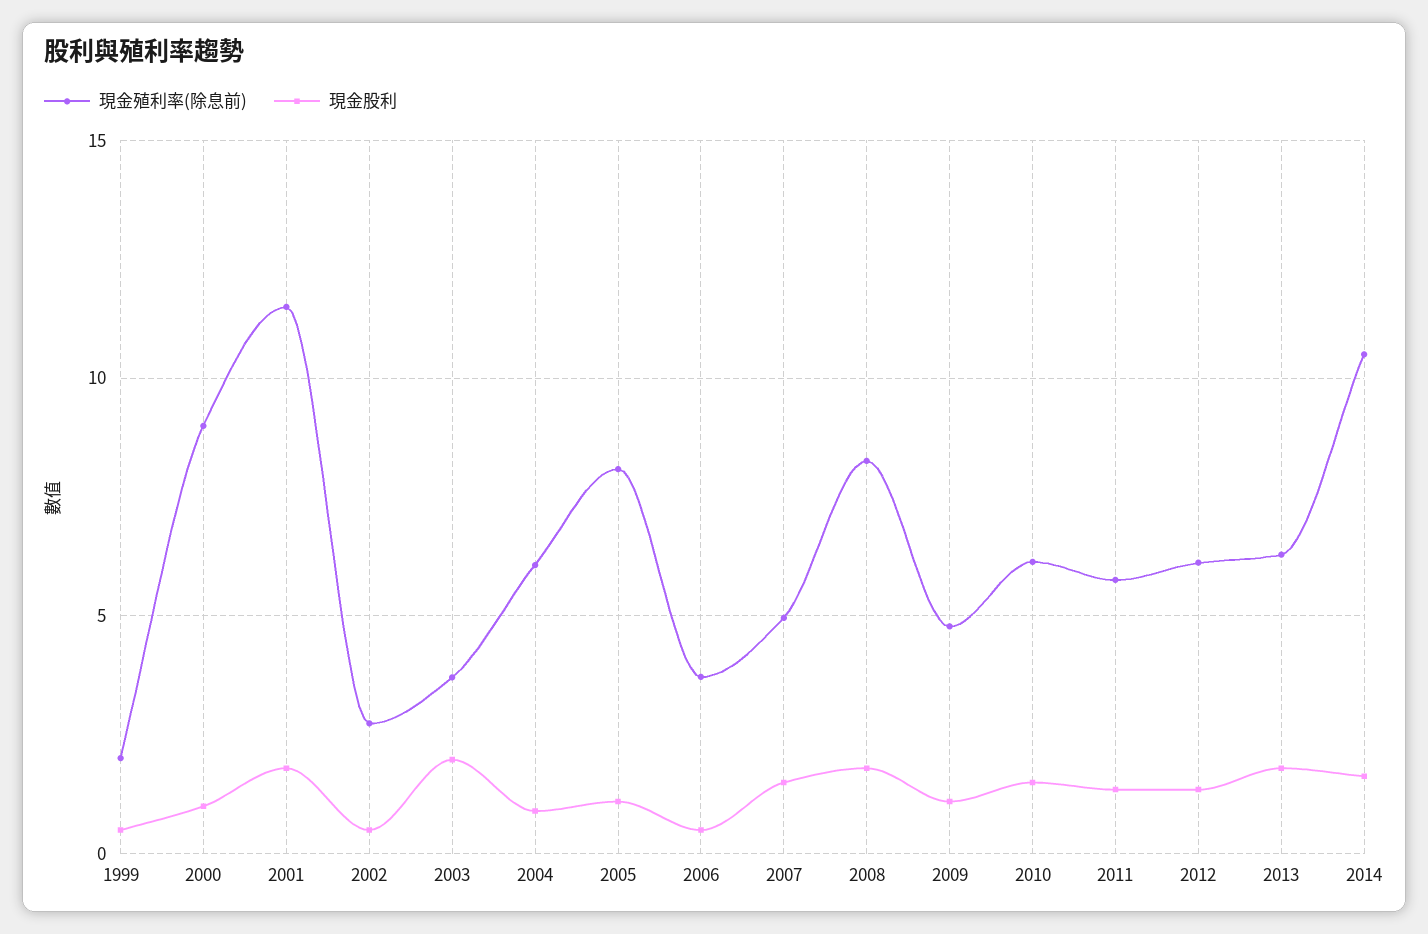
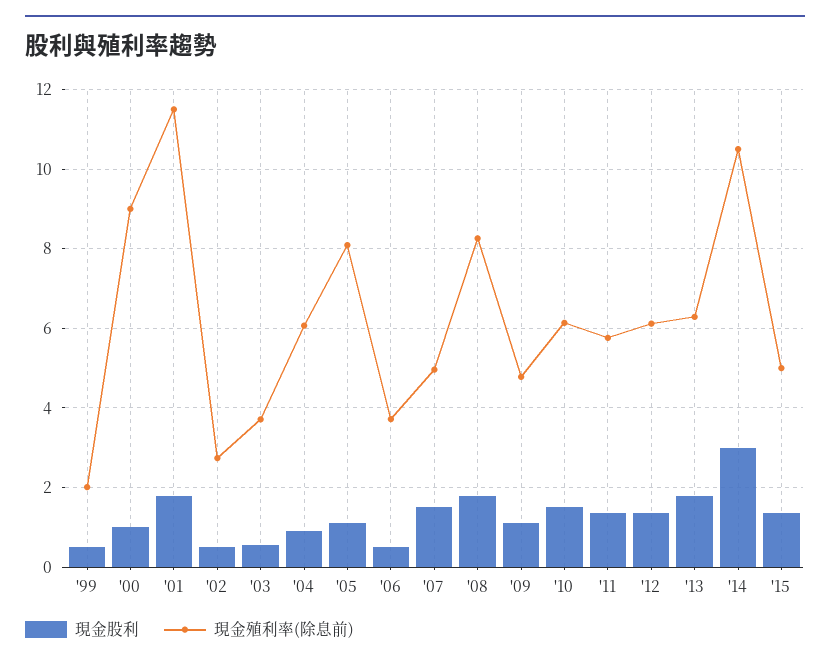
現金股利, 2003: 2 -> 0.6
現金股利, 2014: 1.5 -> 3
現金股利, '15: none -> 1.4
現金殖利率(除息前), '15: none -> 5

